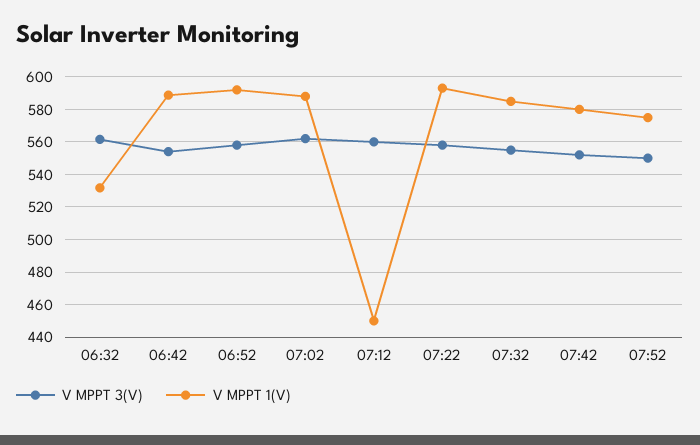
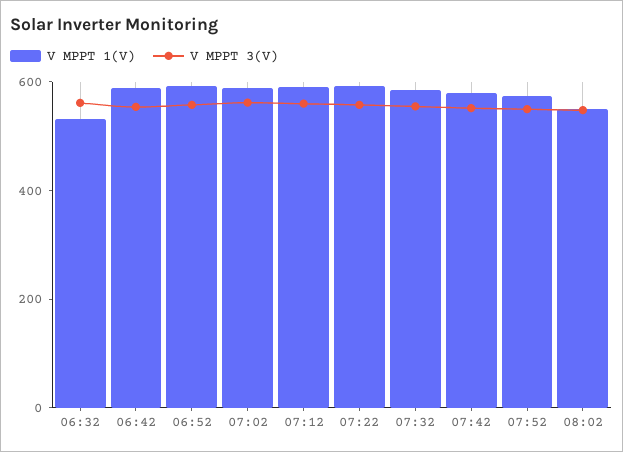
V MPPT 1(V), 07:12: 450 -> 600
V MPPT 1(V), 08:02: none -> 550
V MPPT 3(V), 08:02: none -> 550

